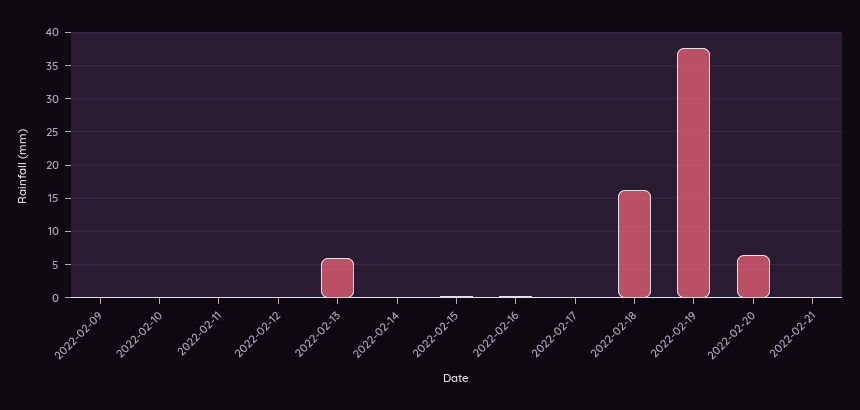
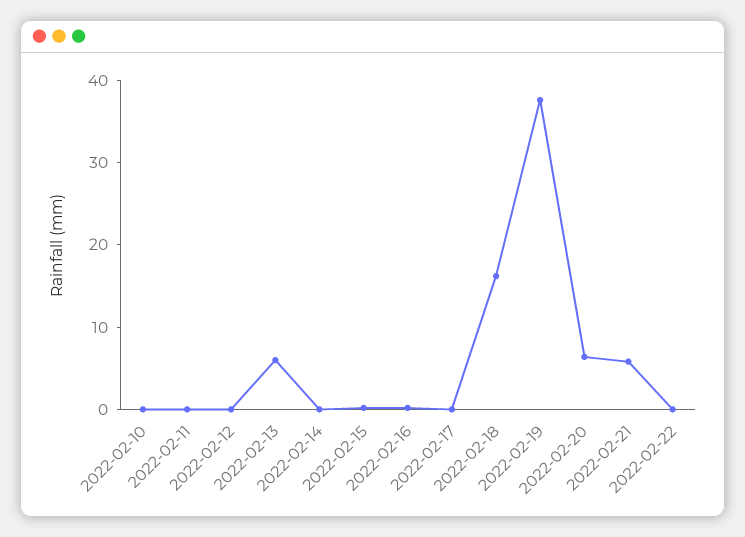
2022-02-09: 0 -> none
2022-02-21: 0 -> 6
2022-02-22: none -> 0

